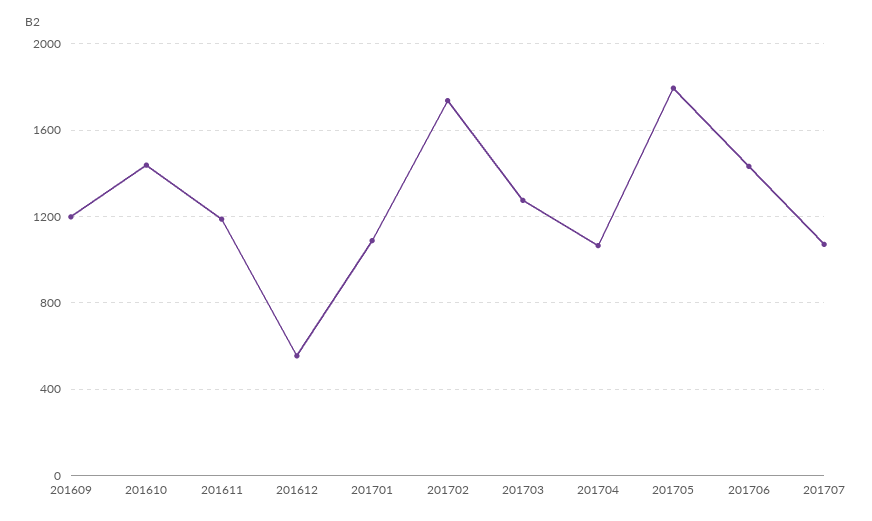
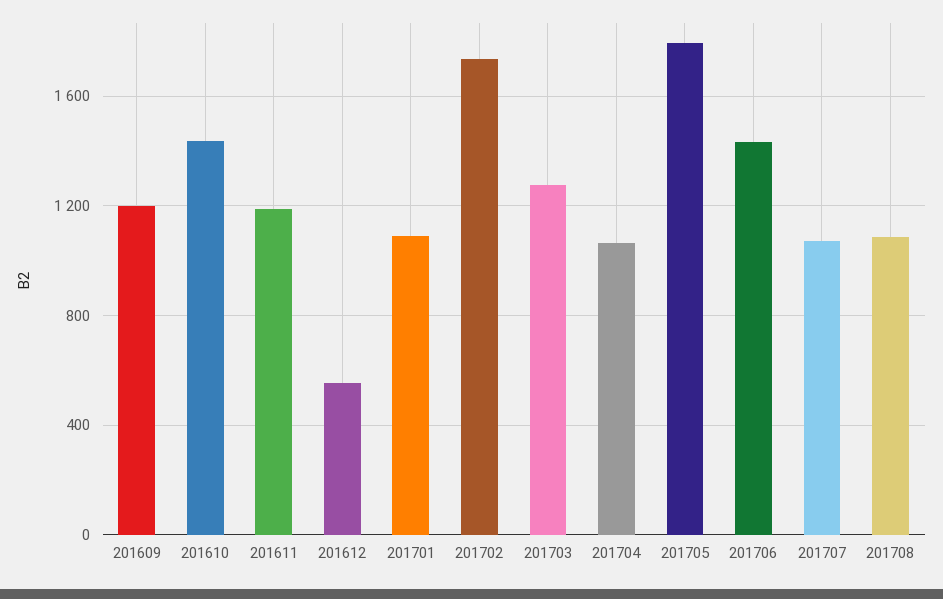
201708: none -> 1100

